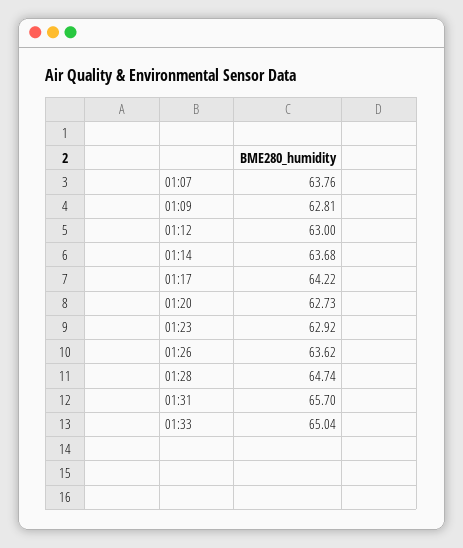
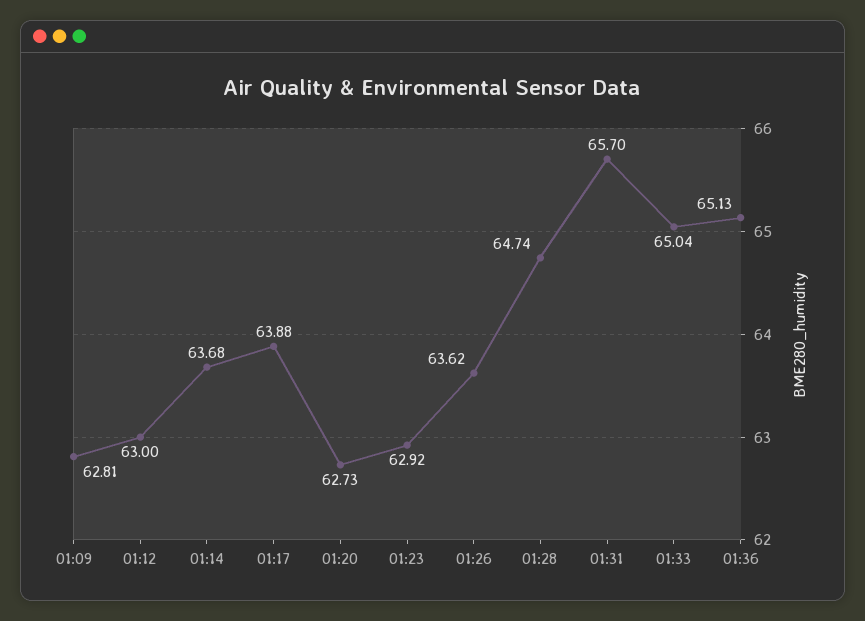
01:07: 63.76 -> none
01:17: 64.22 -> 63.88
01:36: none -> 65.13

